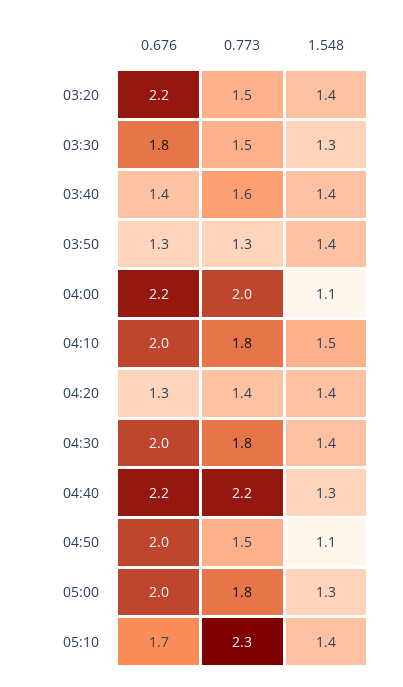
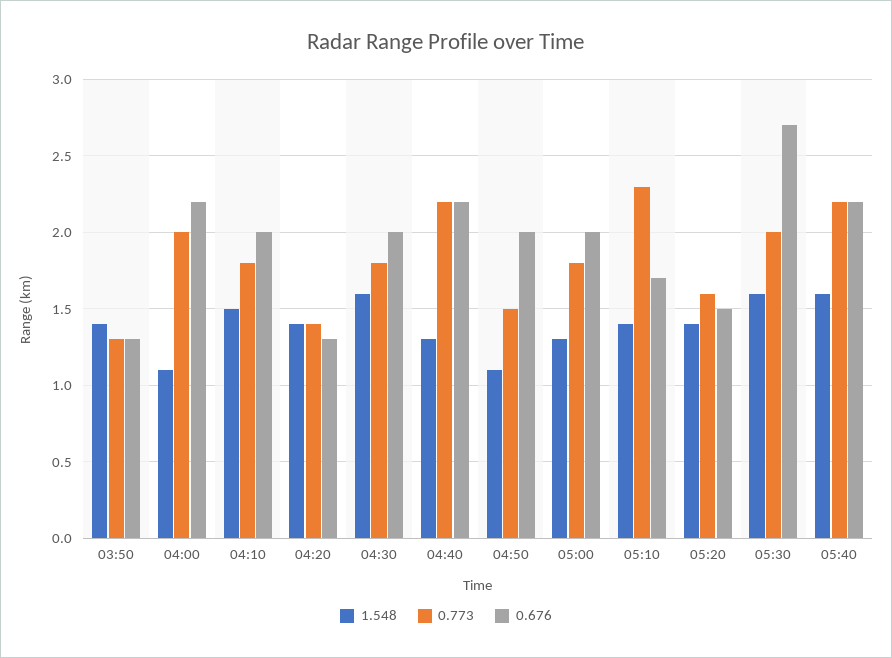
0.676, 03:20: 2.2 -> none
0.773, 03:20: 1.5 -> none
1.548, 03:20: 1.4 -> none
0.676, 03:30: 1.8 -> none
0.773, 03:30: 1.5 -> none
1.548, 03:30: 1.3 -> none
0.676, 03:40: 1.4 -> none
0.773, 03:40: 1.6 -> none
1.548, 03:40: 1.4 -> none
1.548, 04:30: 1.4 -> 1.6
1.548, 05:20: none -> 1.4
0.773, 05:20: none -> 1.6
0.676, 05:20: none -> 1.5
1.548, 05:30: none -> 1.6
0.773, 05:30: none -> 2
0.676, 05:30: none -> 2.7
1.548, 05:40: none -> 1.6
0.773, 05:40: none -> 2.2
0.676, 05:40: none -> 2.2

